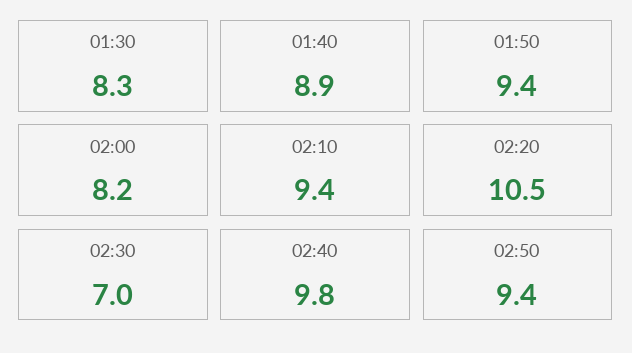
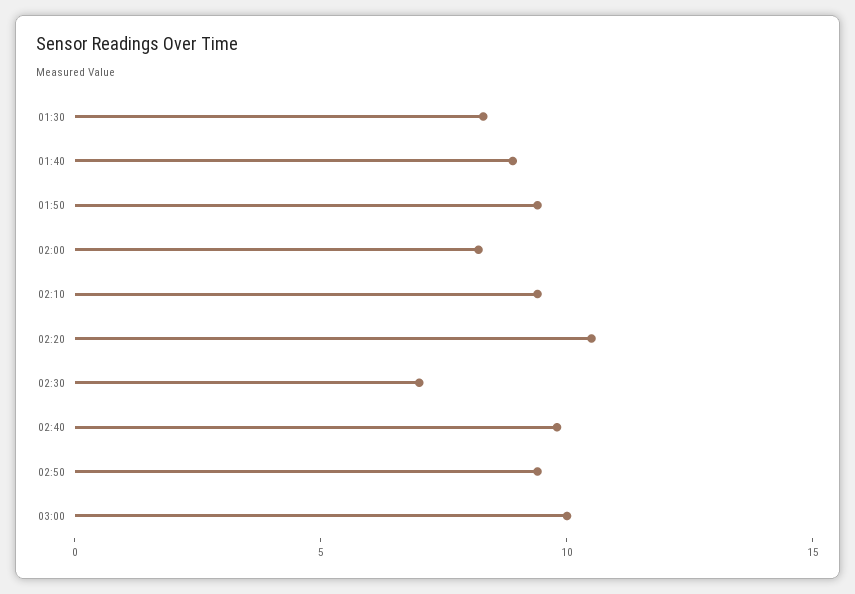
03:00: none -> 10

